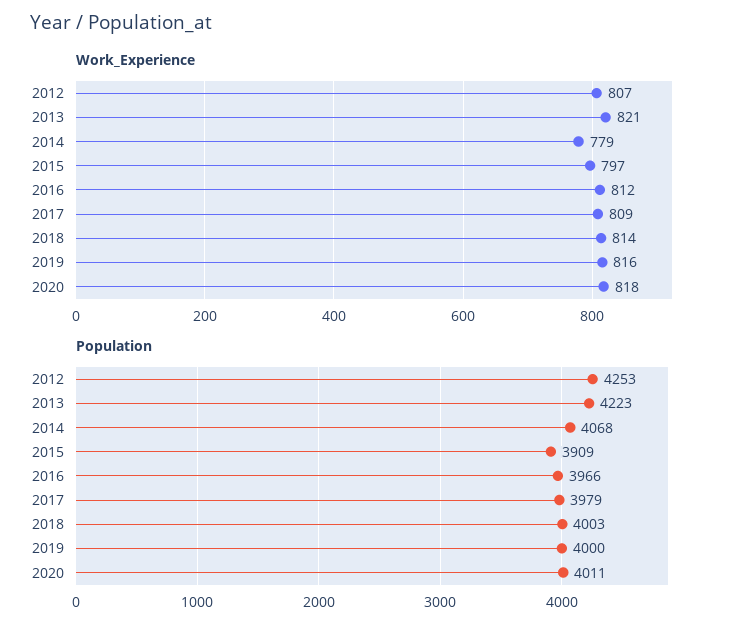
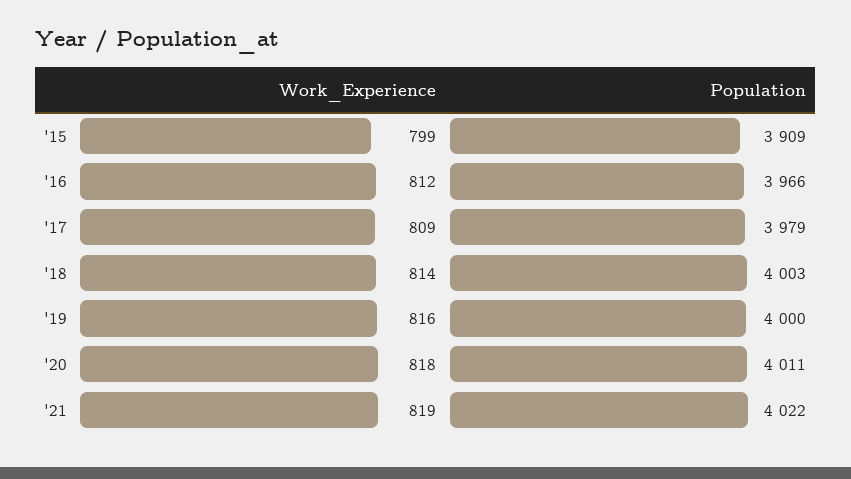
Work_Experience, 2012: 807 -> none
Work_Experience, 2013: 821 -> none
Work_Experience, 2014: 779 -> none
Work_Experience, 2015: 797 -> 799
Population, 2012: 4253 -> none
Population, 2013: 4223 -> none
Population, 2014: 4068 -> none
Work_Experience, '21: none -> 819
Population, '21: none -> 4022

